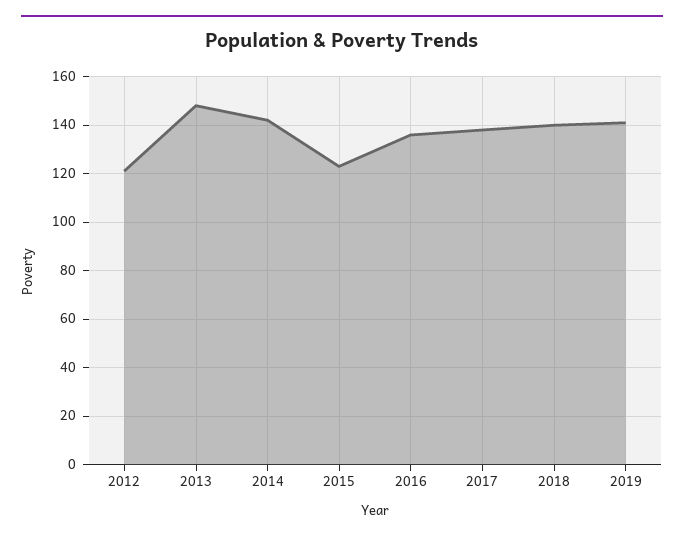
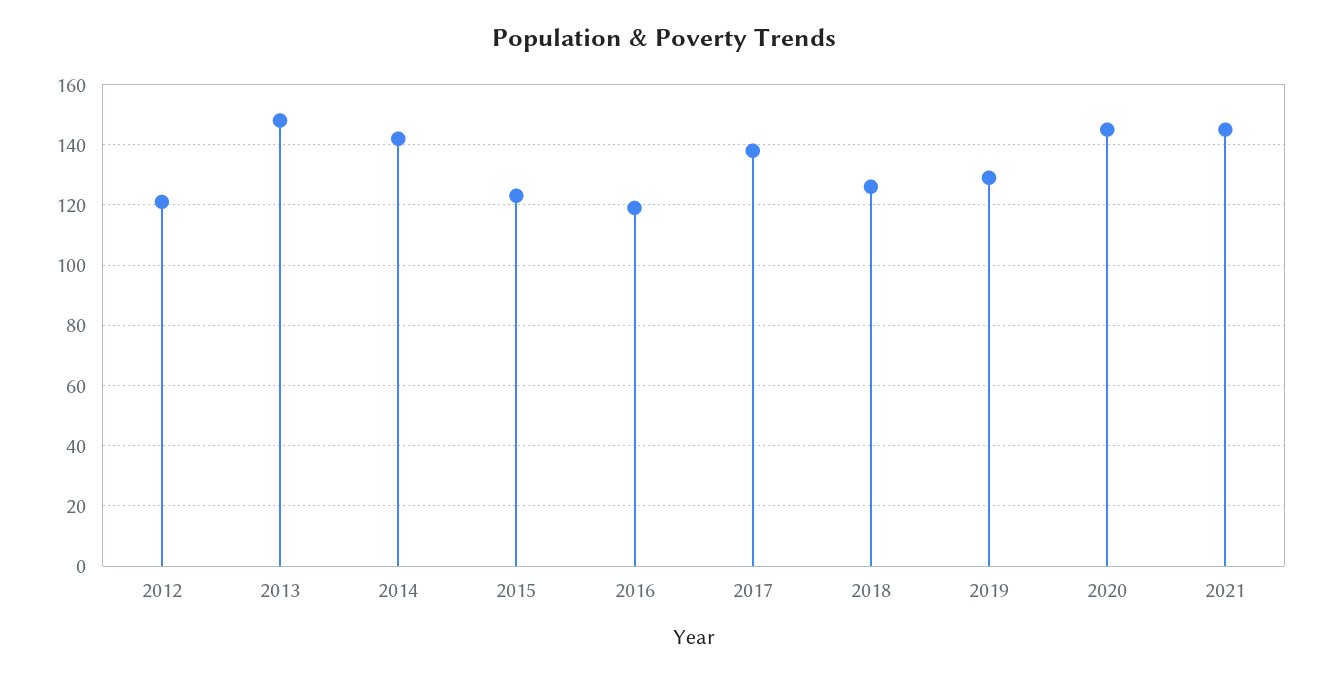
2016: 135 -> 120
2018: 140 -> 125
2019: 140 -> 130
2020: none -> 145
2021: none -> 145

